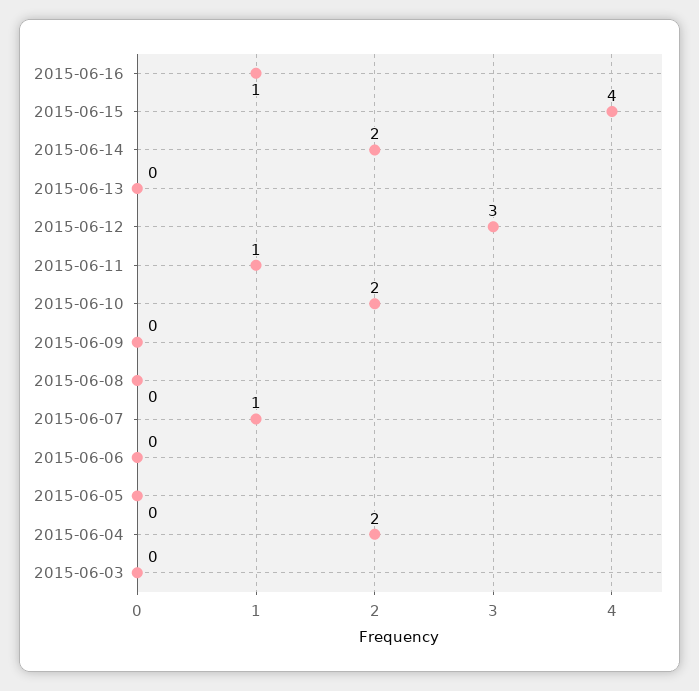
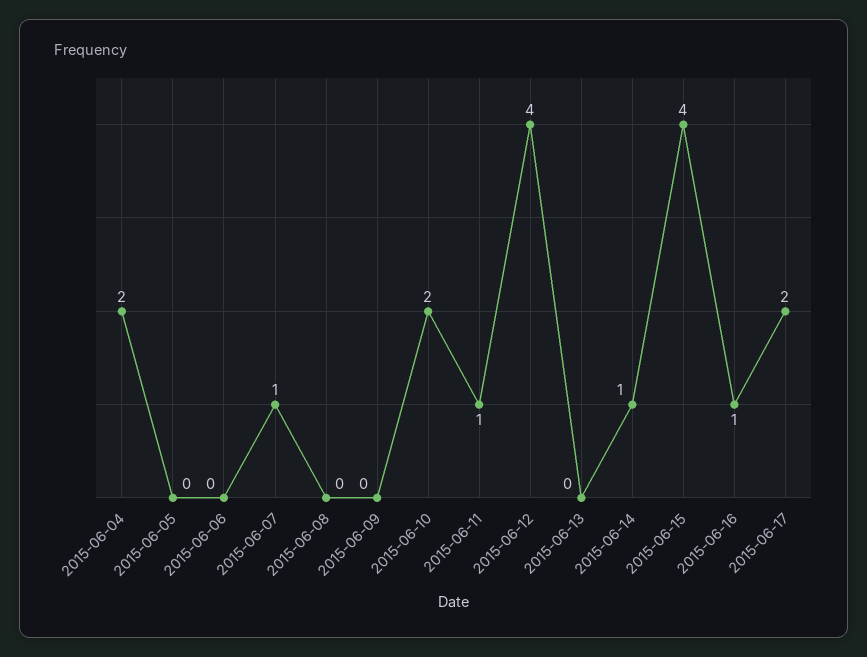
2015-06-14: 2 -> 1
2015-06-12: 3 -> 4
2015-06-03: 0 -> none
2015-06-17: none -> 2

